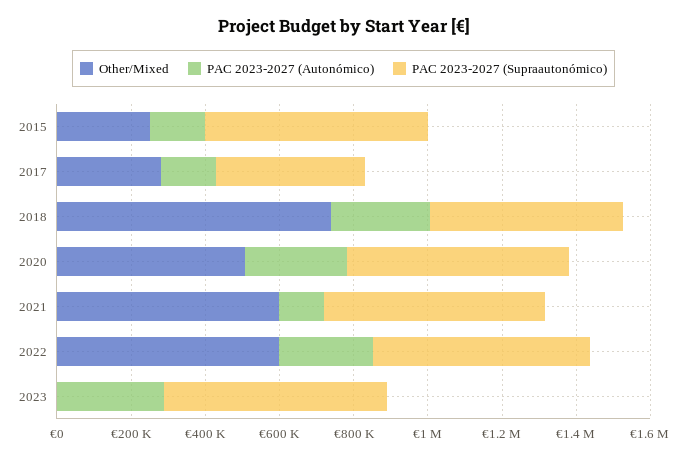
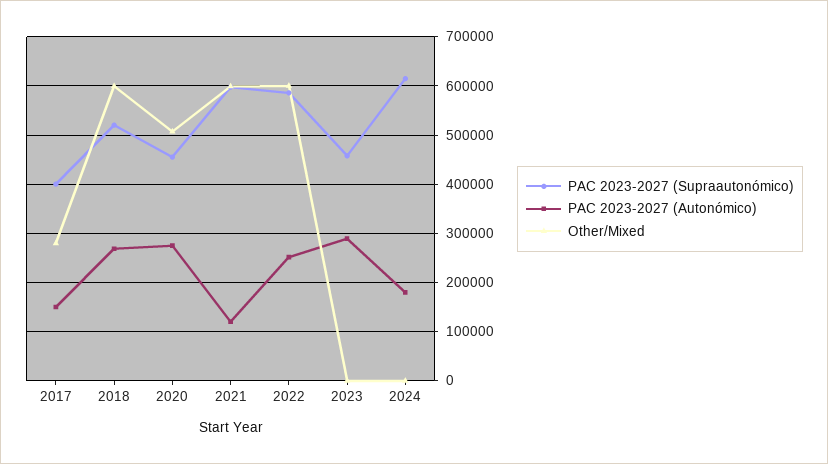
Other/Mixed, 2015: 250000 -> none
PAC 2023-2027 (Autonómico), 2015: 150000 -> none
PAC 2023-2027 (Supraautonómico), 2015: 600000 -> none
Other/Mixed, 2018: 750000 -> 600000
PAC 2023-2027 (Supraautonómico), 2020: 600000 -> 460000
PAC 2023-2027 (Supraautonómico), 2023: 600000 -> 460000
PAC 2023-2027 (Supraautonómico), 2024: none -> 620000
PAC 2023-2027 (Autonómico), 2024: none -> 180000
Other/Mixed, 2024: none -> 0

